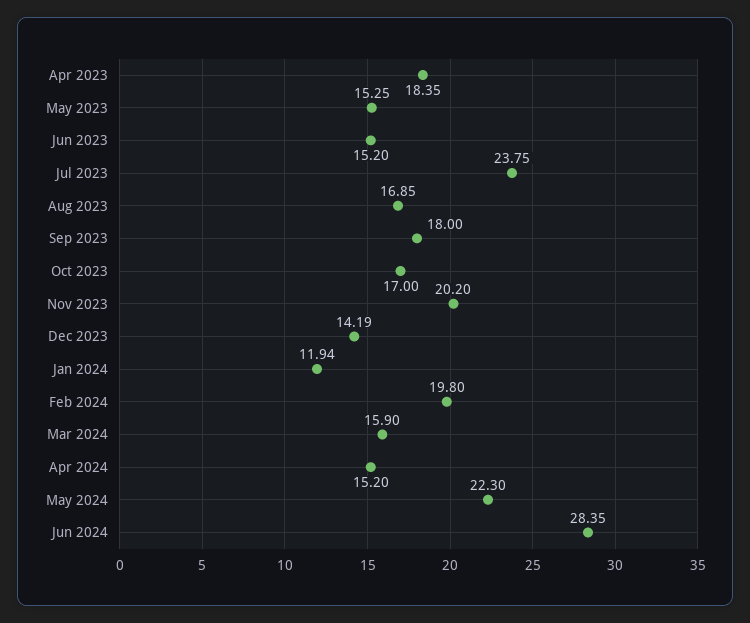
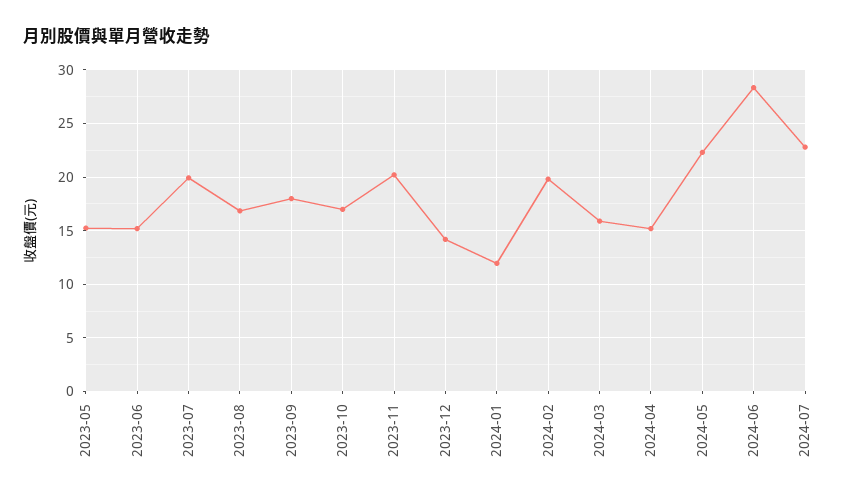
Apr 2023: 18.35 -> none
Jul 2023: 23.75 -> 20
2024-07: none -> 23

